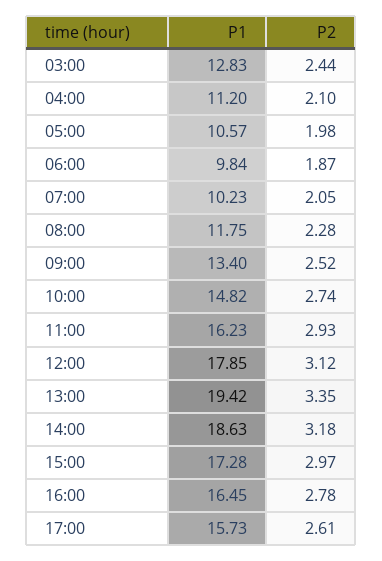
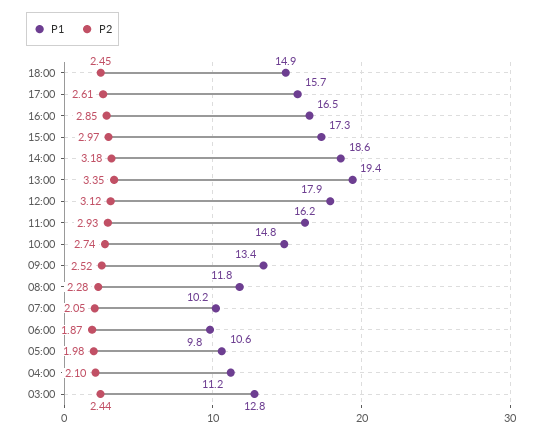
P2, 16:00: 2.78 -> 2.85
P1, 18:00: none -> 14.9
P2, 18:00: none -> 2.45

